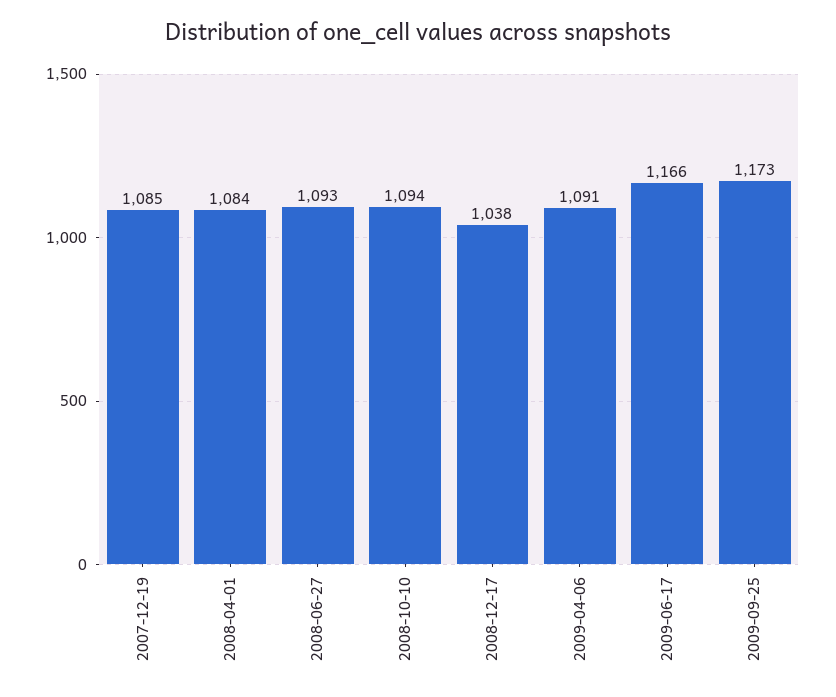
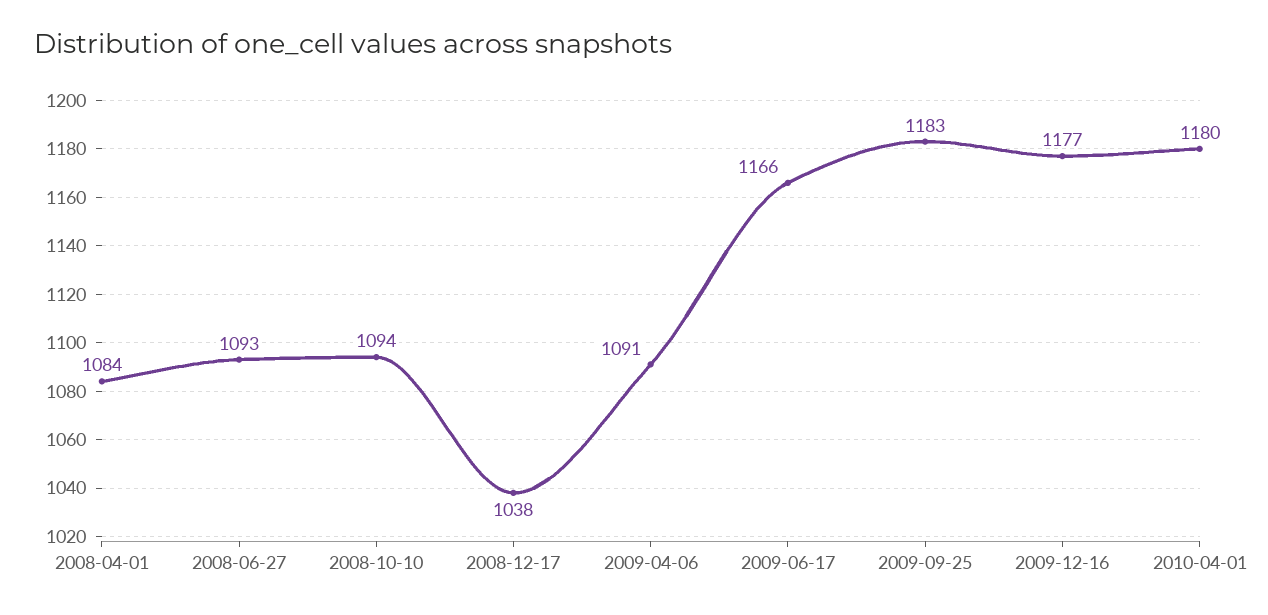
2007-12-19: 1085 -> none
2009-09-25: 1173 -> 1183
2009-12-16: none -> 1177
2010-04-01: none -> 1180

